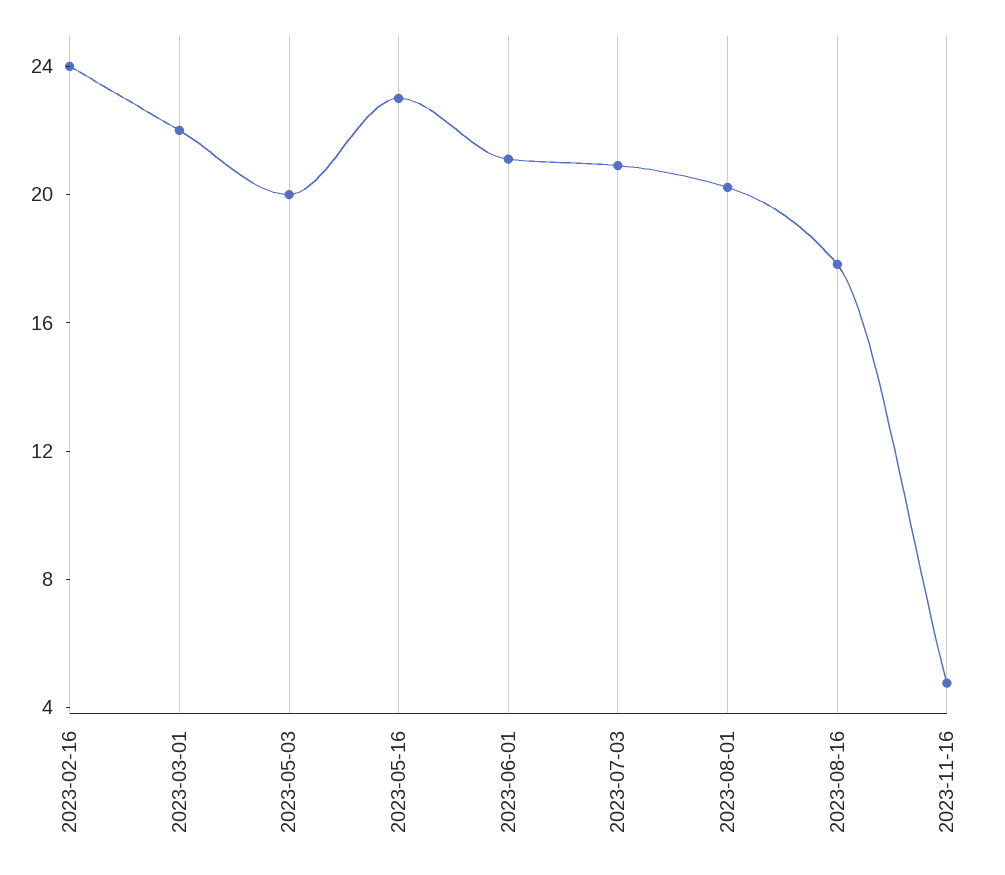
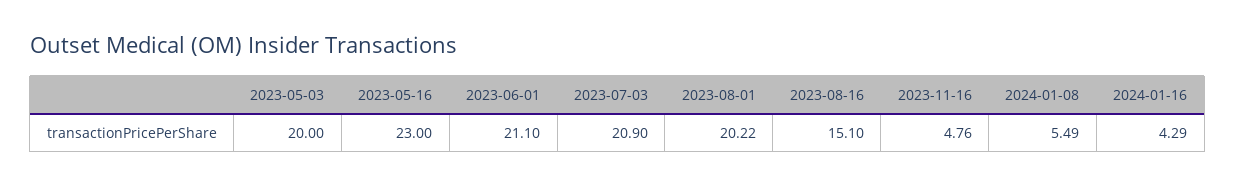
2023-02-16: 24 -> none
2023-03-01: 22 -> none
2023-08-16: 18 -> 15.1
2024-01-08: none -> 5.49
2024-01-16: none -> 4.29

